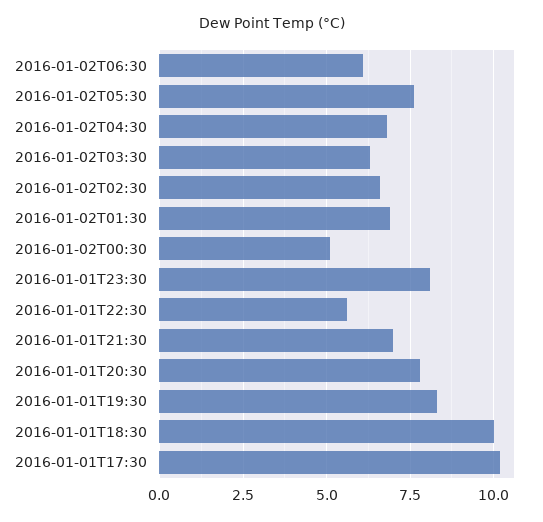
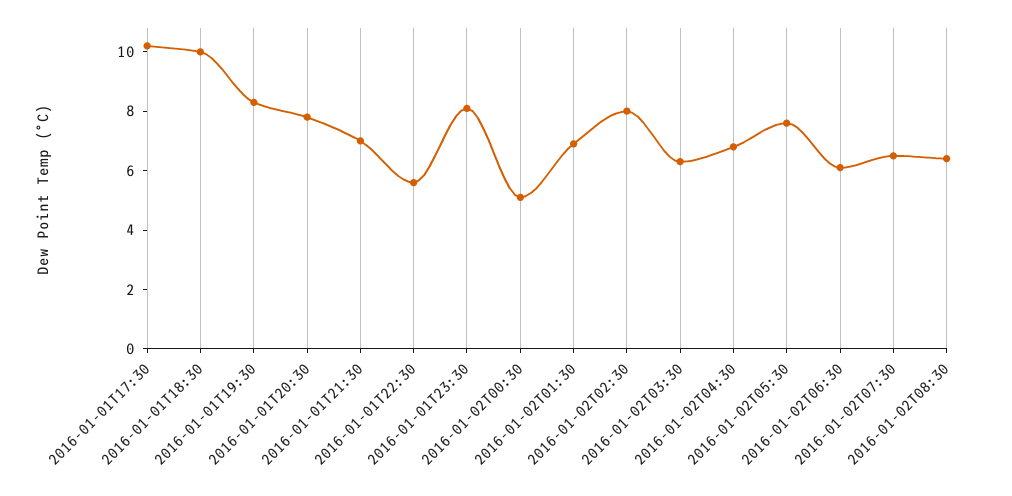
2016-01-02T02:30: 6.5 -> 8
2016-01-02T07:30: none -> 6.5
2016-01-02T08:30: none -> 6.5

